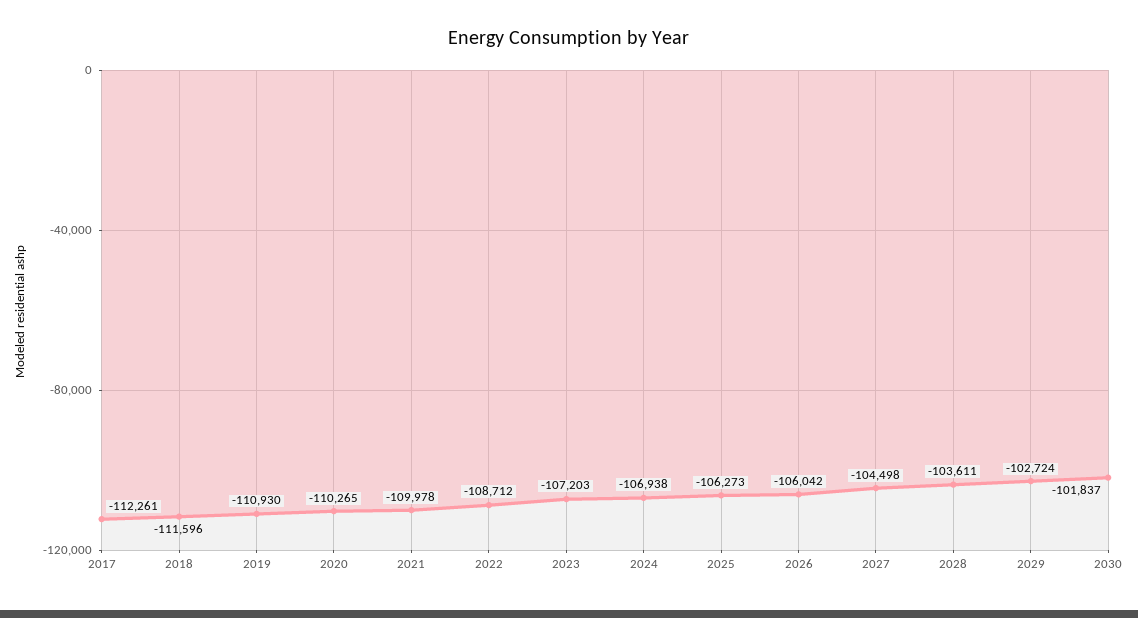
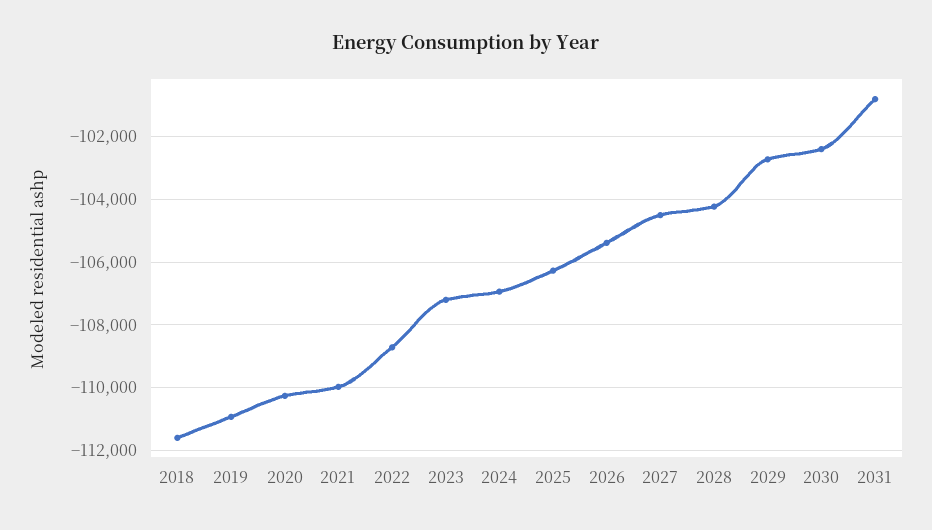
2017: -112261 -> none
2026: -106042 -> -105400
2028: -103611 -> -104200
2030: -101837 -> -102400
2031: none -> -100800

